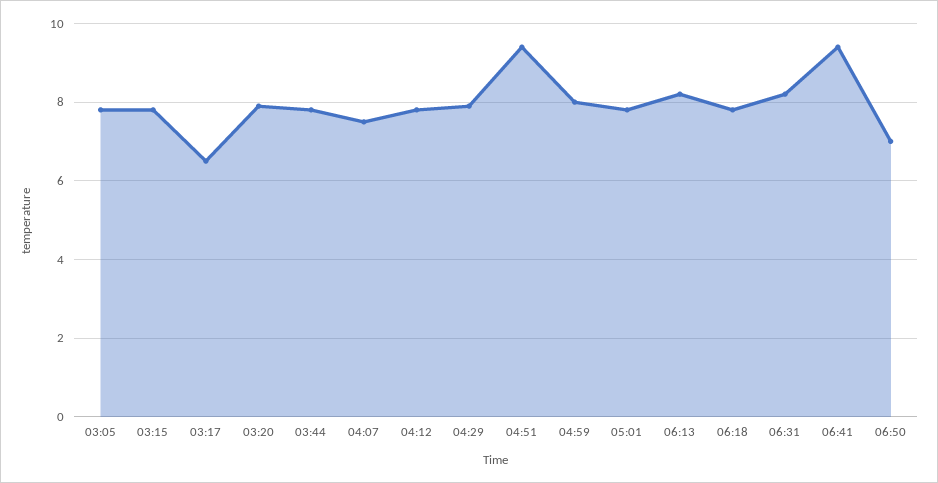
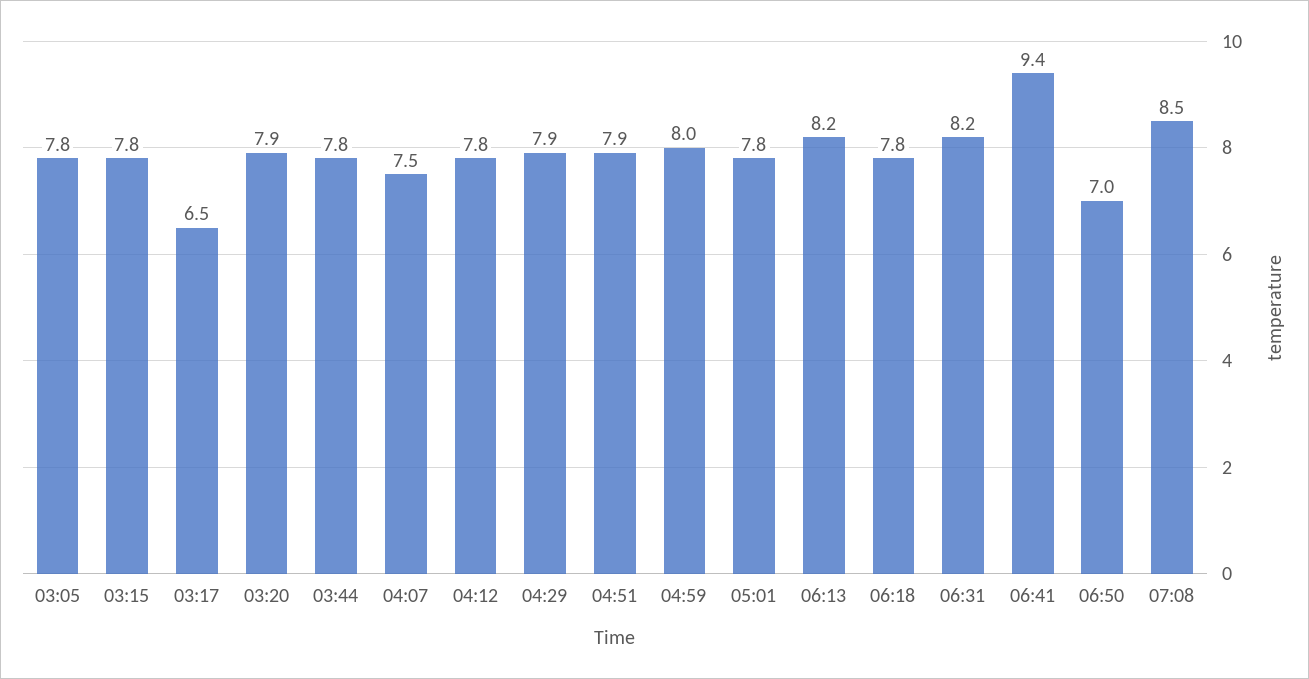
04:51: 9.5 -> 7.9
07:08: none -> 8.5

